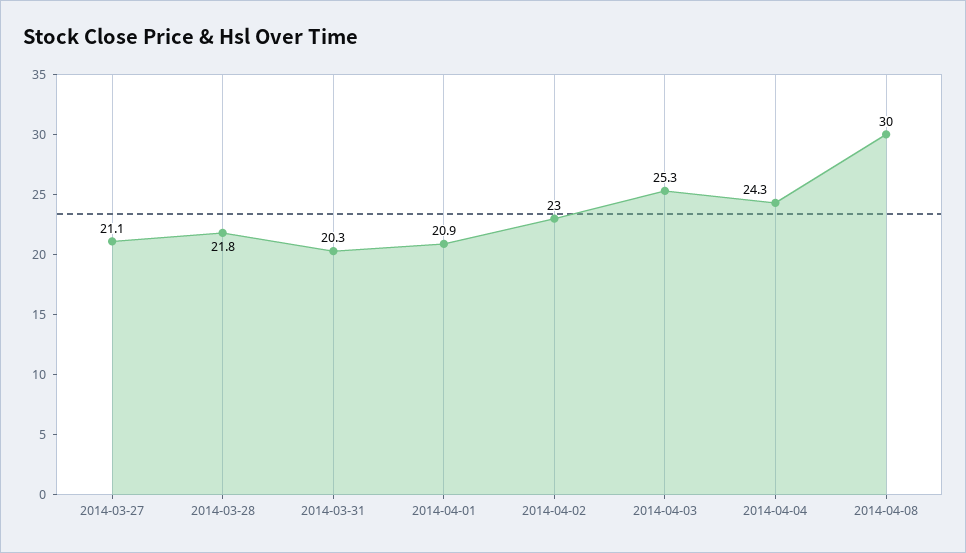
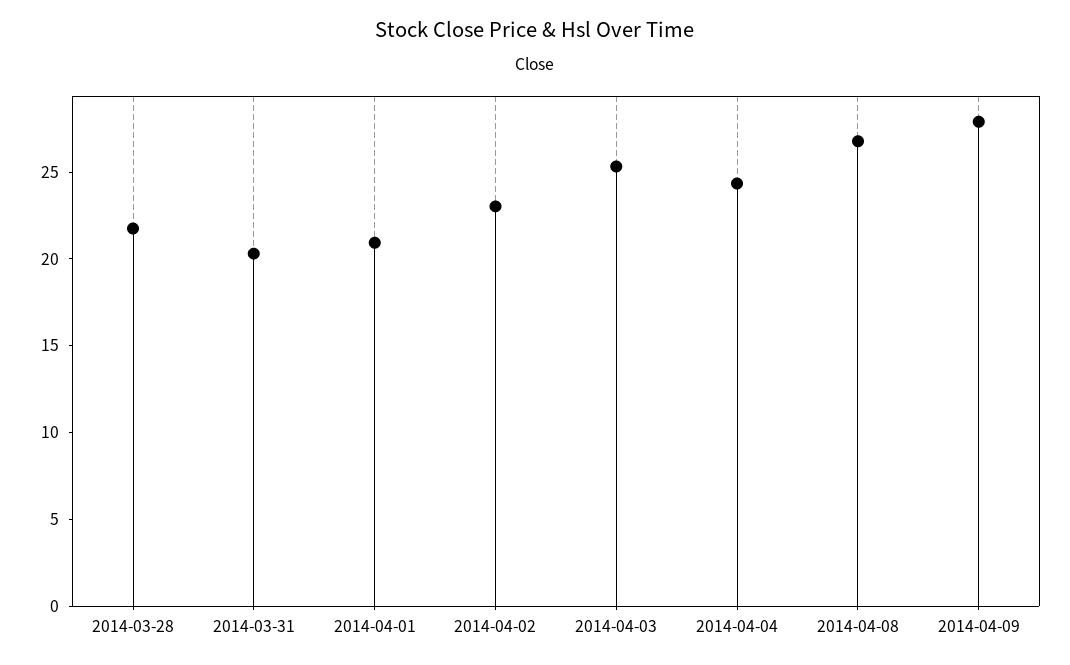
2014-03-27: 21.1 -> none
2014-04-08: 30 -> 27
2014-04-09: none -> 28

